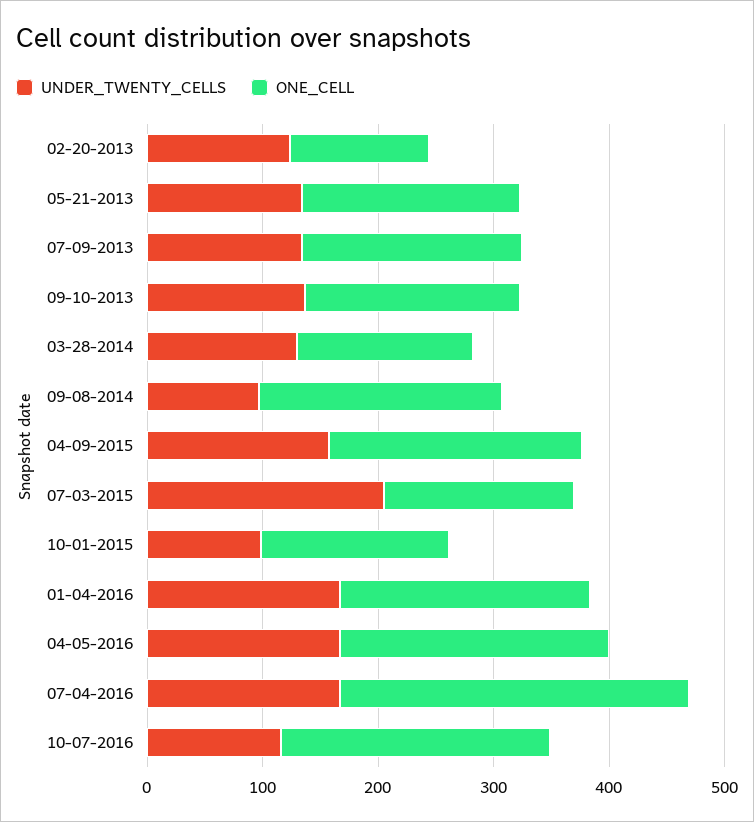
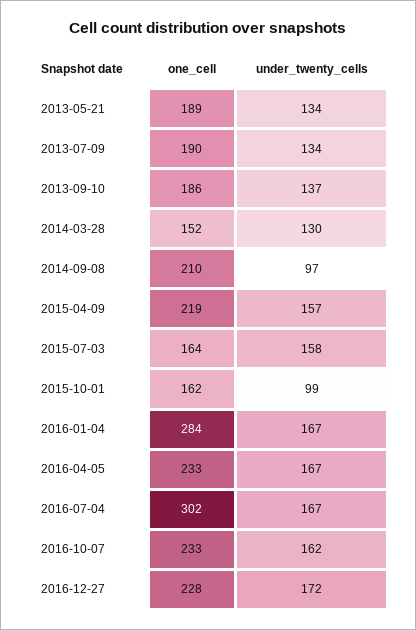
UNDER_TWENTY_CELLS, 02-20-2013: 120 -> none
ONE_CELL, 02-20-2013: 120 -> none
UNDER_TWENTY_CELLS, 07-03-2015: 200 -> 158
ONE_CELL, 01-04-2016: 220 -> 284
UNDER_TWENTY_CELLS, 10-07-2016: 120 -> 162
ONE_CELL, 2016-12-27: none -> 228
UNDER_TWENTY_CELLS, 2016-12-27: none -> 172

